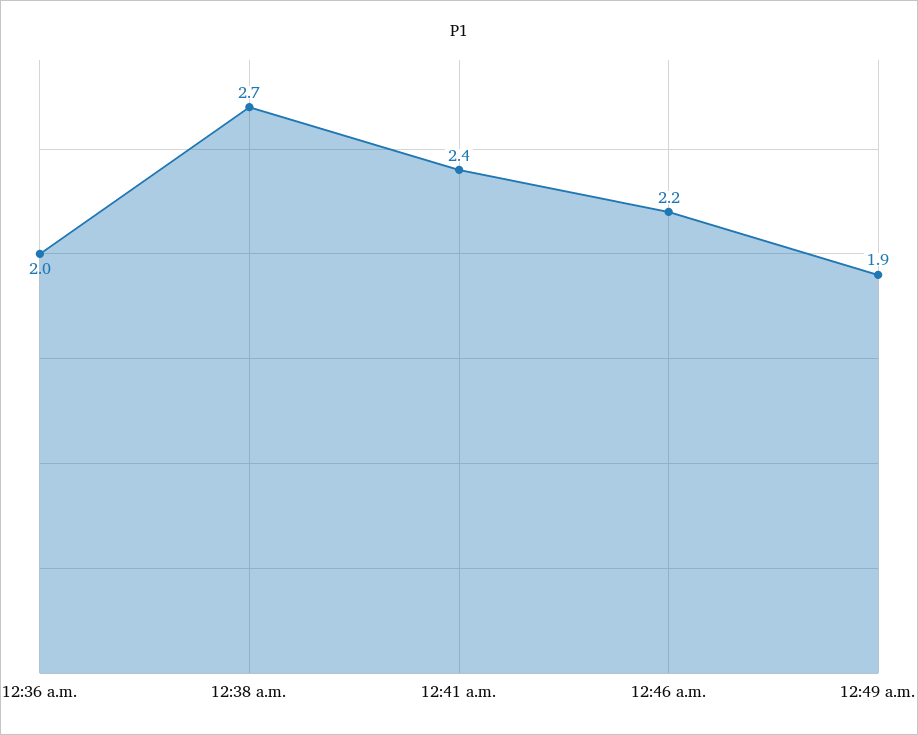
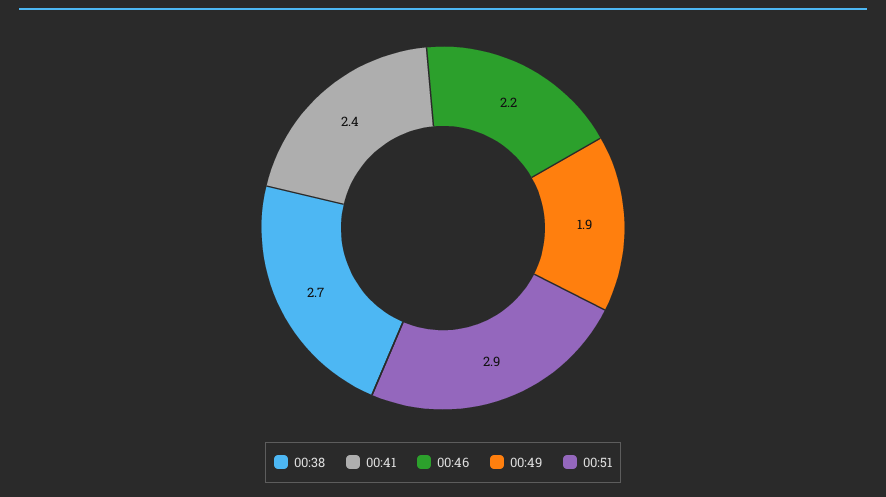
12:36 a.m.: 2 -> none
00:51: none -> 2.9

